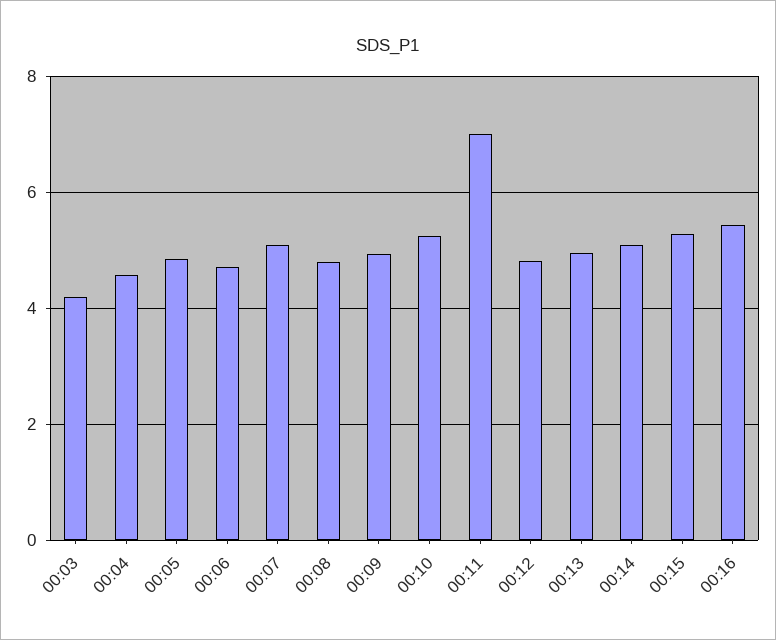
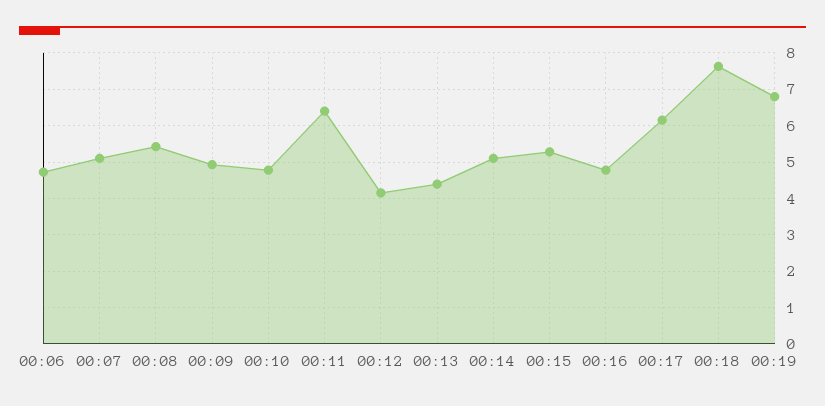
00:03: 4.2 -> none
00:04: 4.6 -> none
00:05: 4.8 -> none
00:08: 4.8 -> 5.4
00:10: 5.2 -> 4.8
00:11: 7 -> 6.4
00:12: 4.8 -> 4.2
00:13: 5 -> 4.4
00:16: 5.4 -> 4.8
00:17: none -> 6.2
00:18: none -> 7.6
00:19: none -> 6.8

